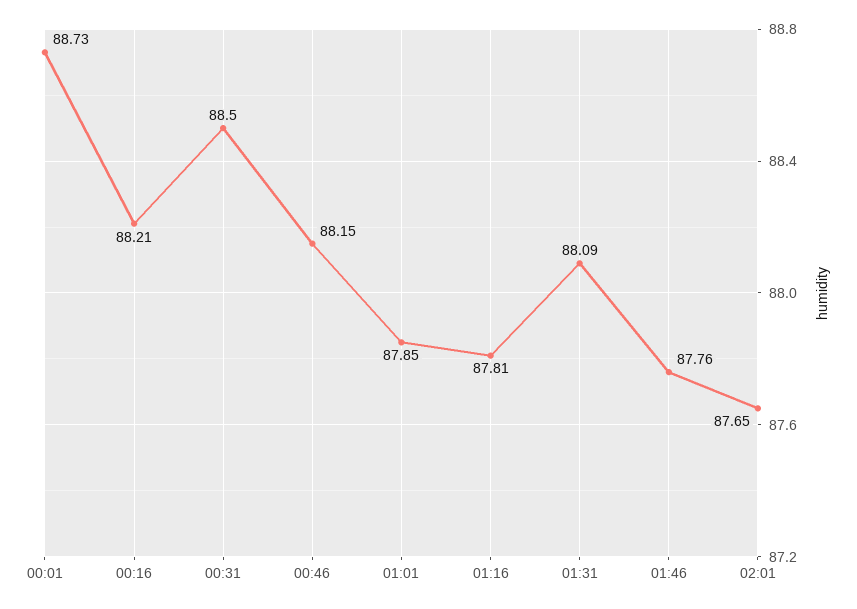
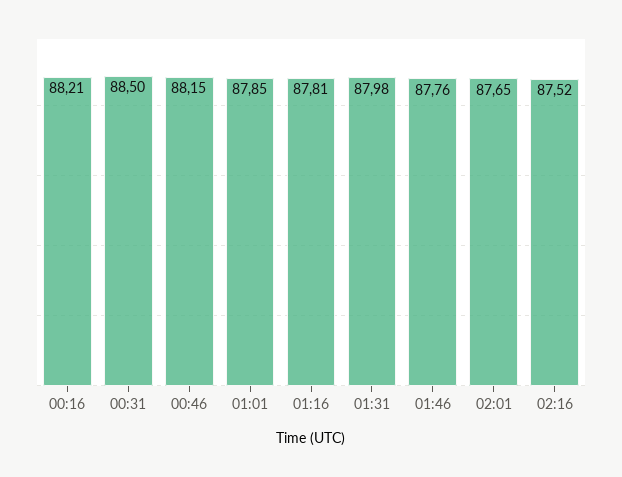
00:01: 88.73 -> none
01:31: 88.09 -> 87.98
02:16: none -> 87.52

